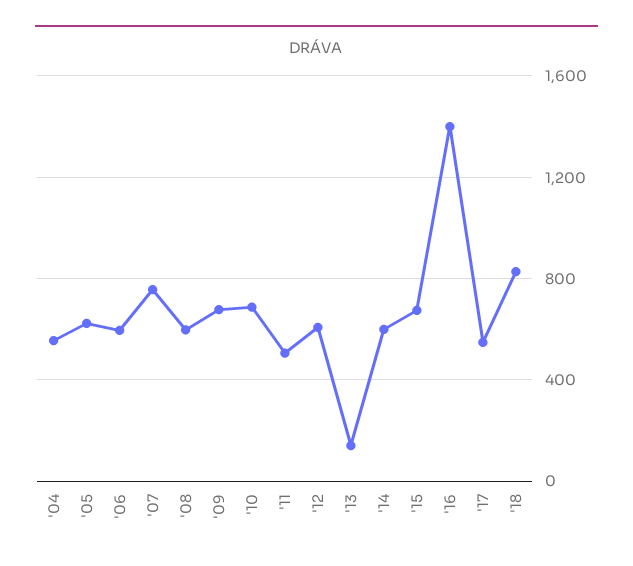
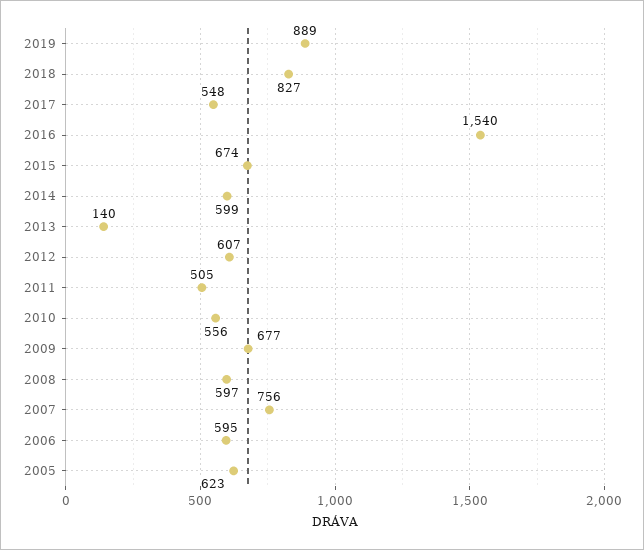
'04: 550 -> none
'10: 700 -> 556
'16: 1400 -> 1540
2019: none -> 889

